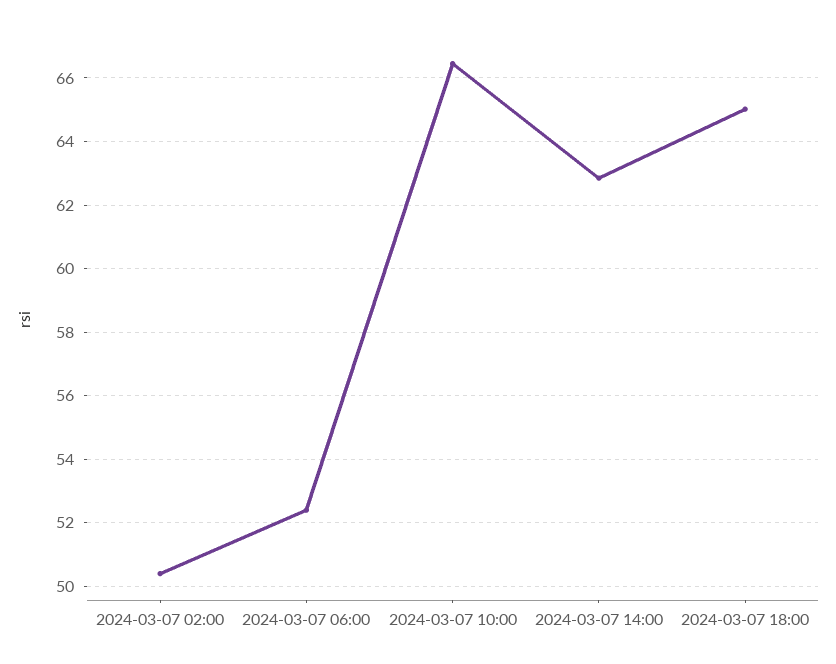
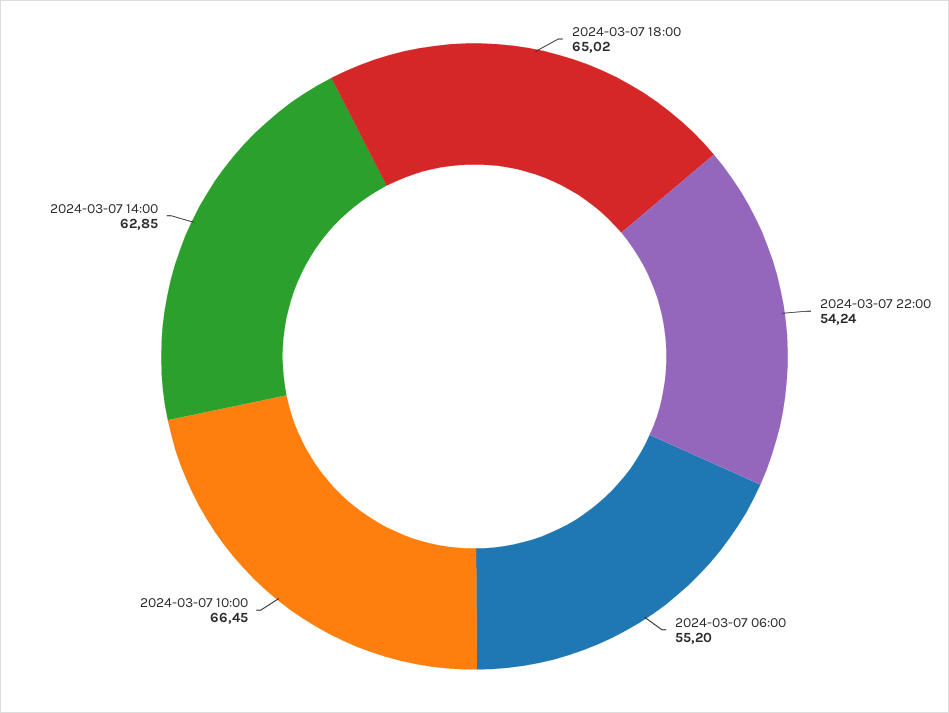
2024-03-07 02:00: 50.4 -> none
2024-03-07 06:00: 52.4 -> 55.2
2024-03-07 22:00: none -> 54.24

